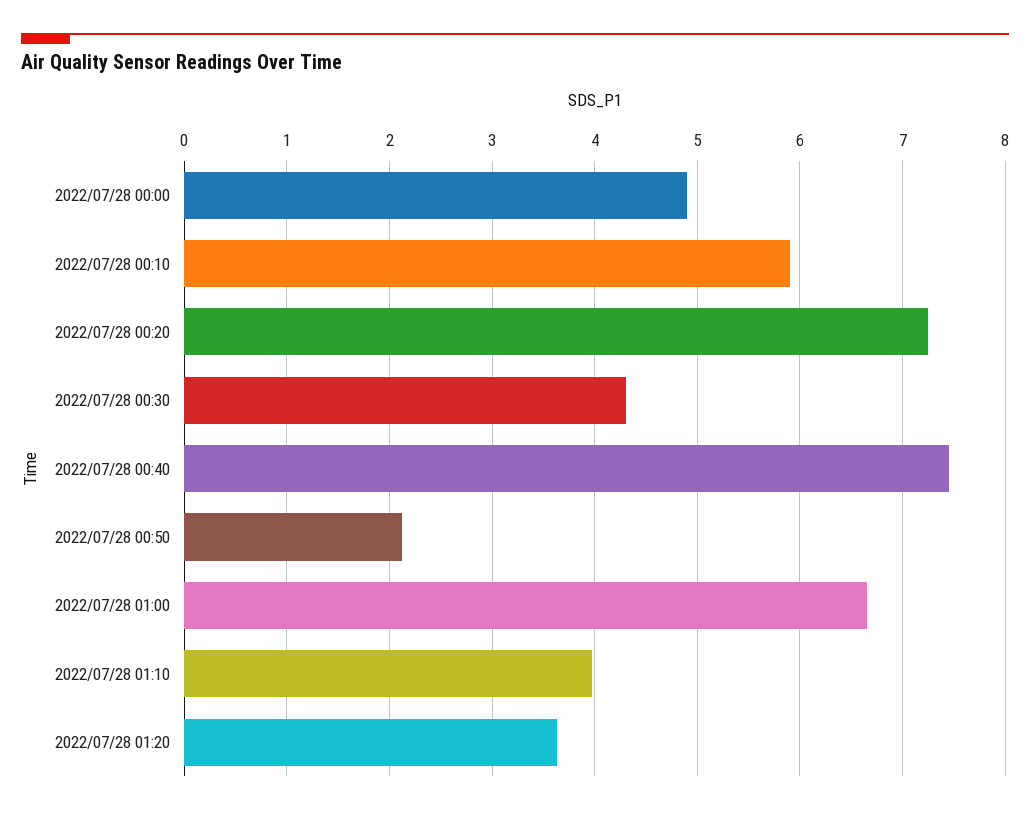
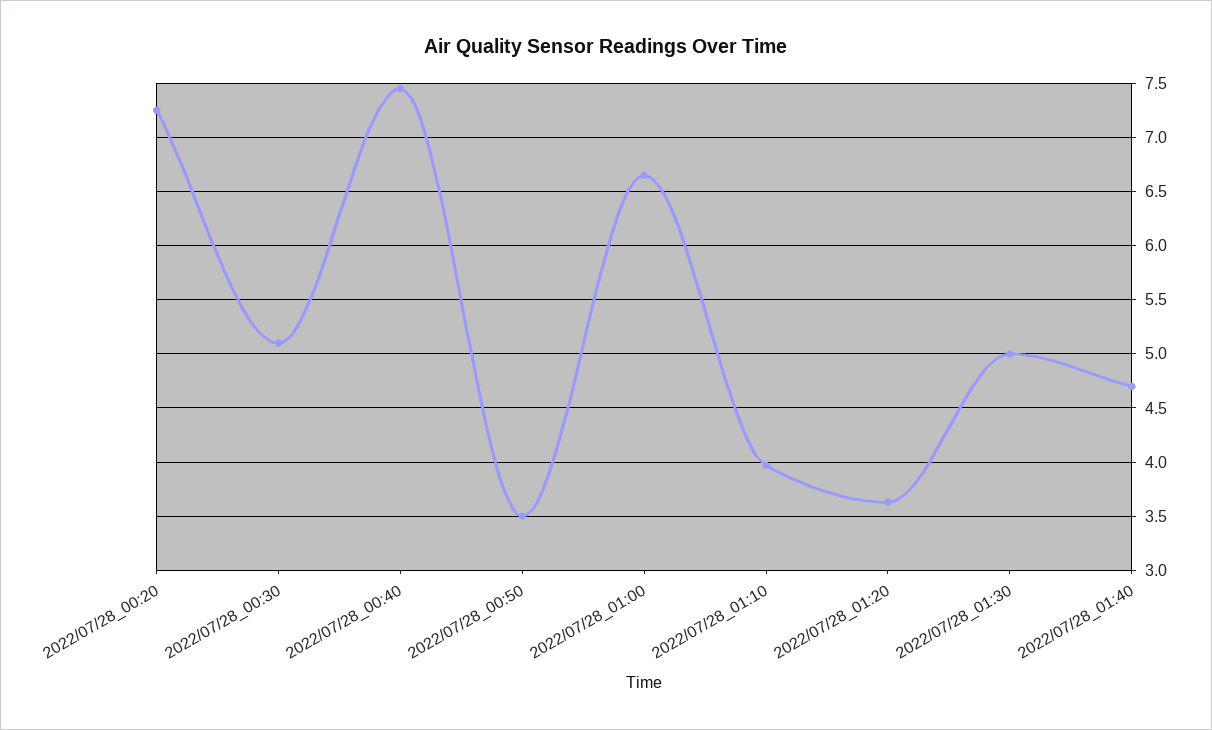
2022/07/28 00:00: 4.9 -> none
2022/07/28 00:10: 5.9 -> none
2022/07/28 00:30: 4.3 -> 5.1
2022/07/28 00:50: 2.1 -> 3.5
2022/07/28_01:30: none -> 5
2022/07/28_01:40: none -> 4.7

